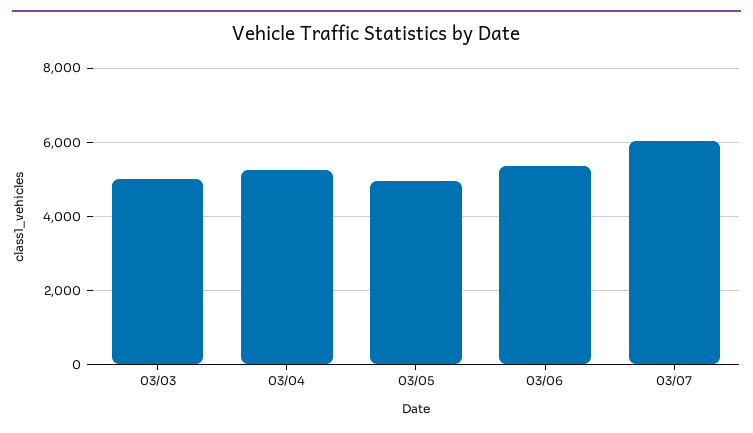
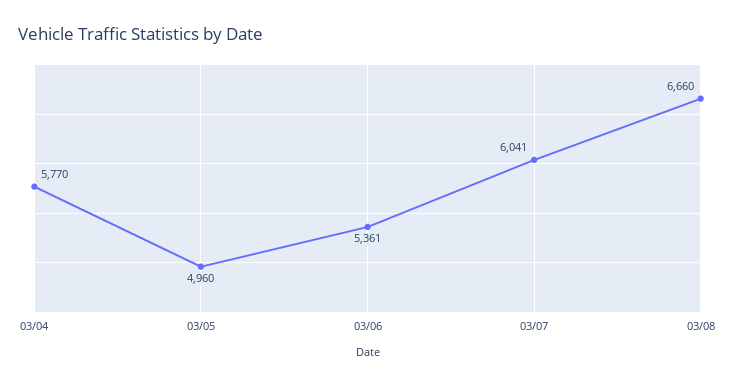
03/03: 5000 -> none
03/04: 5200 -> 5770
03/08: none -> 6660

